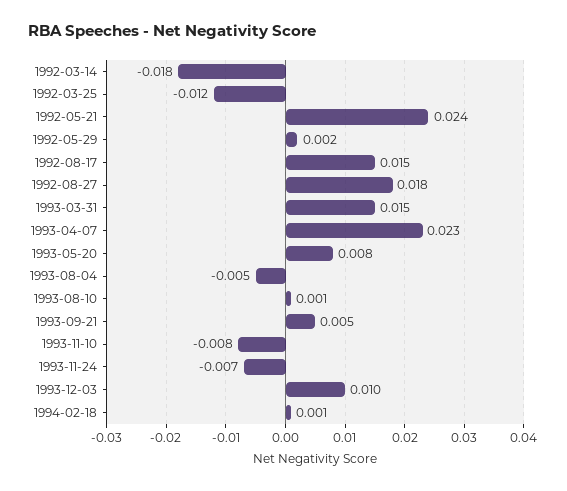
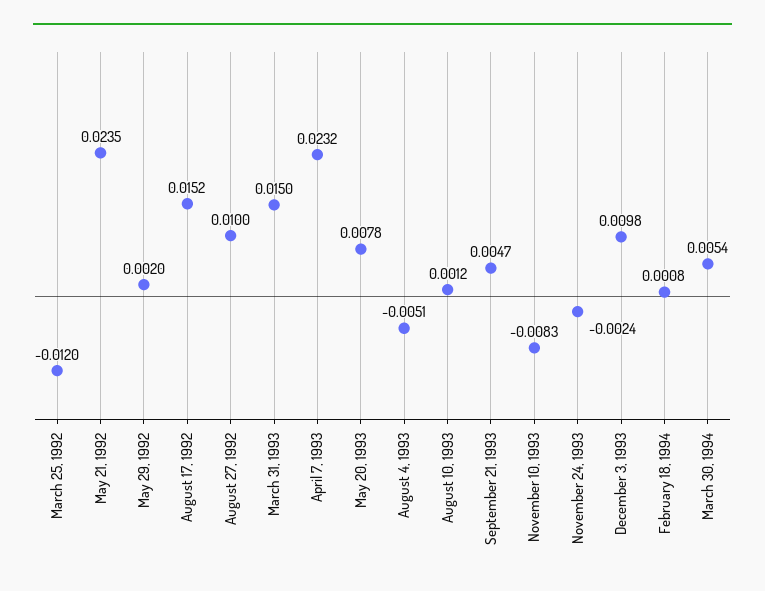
1992-03-14: -0.018 -> none
1992-08-27: 0.018 -> 0.01
1993-11-24: -0.007 -> -0.0024
March 30, 1994: none -> 0.0054

